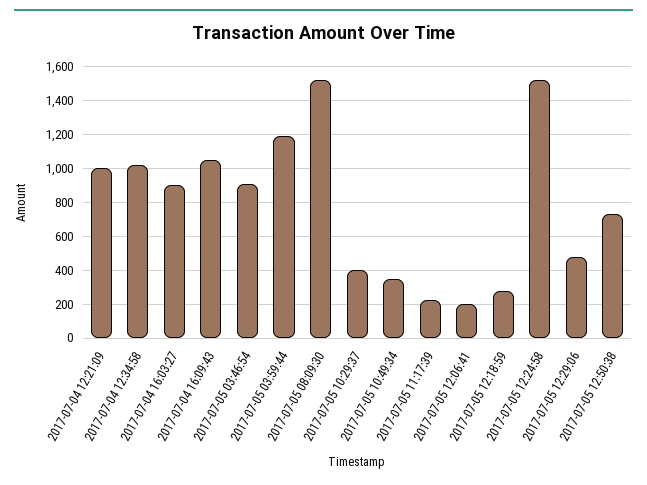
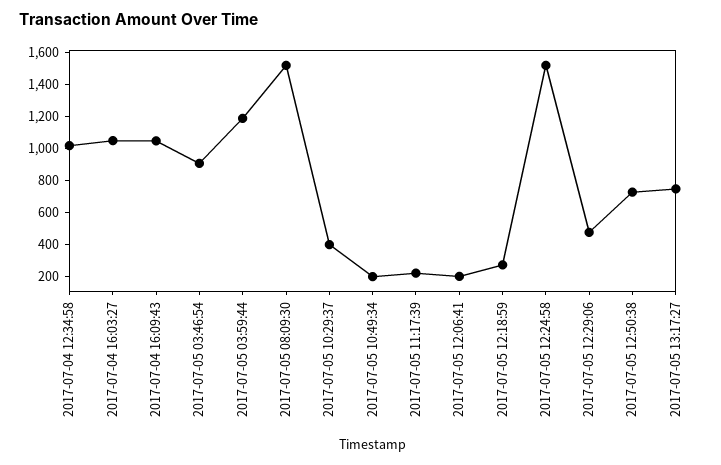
2017-07-04 12:21:09: 1000 -> none
2017-07-04 16:03:27: 900 -> 1050
2017-07-05 10:49:34: 350 -> 200
2017-07-05 13:17:27: none -> 750

